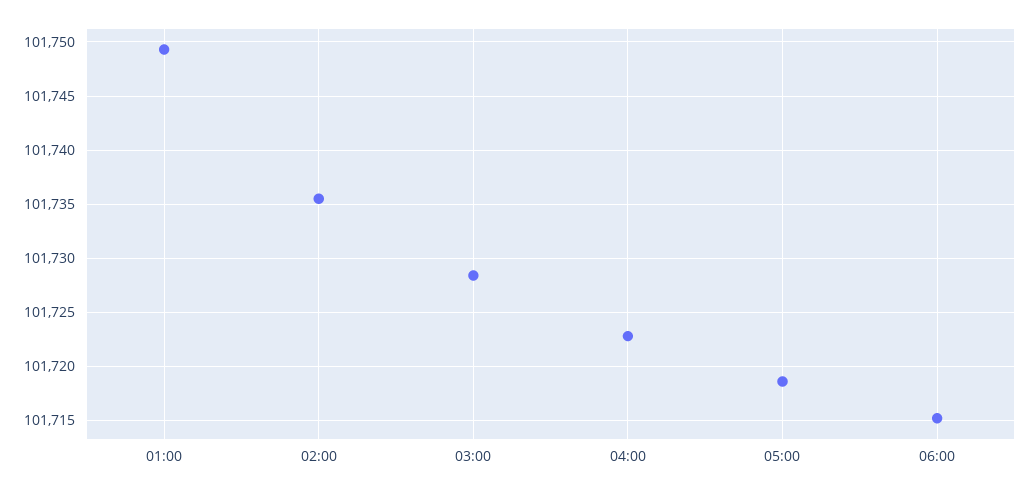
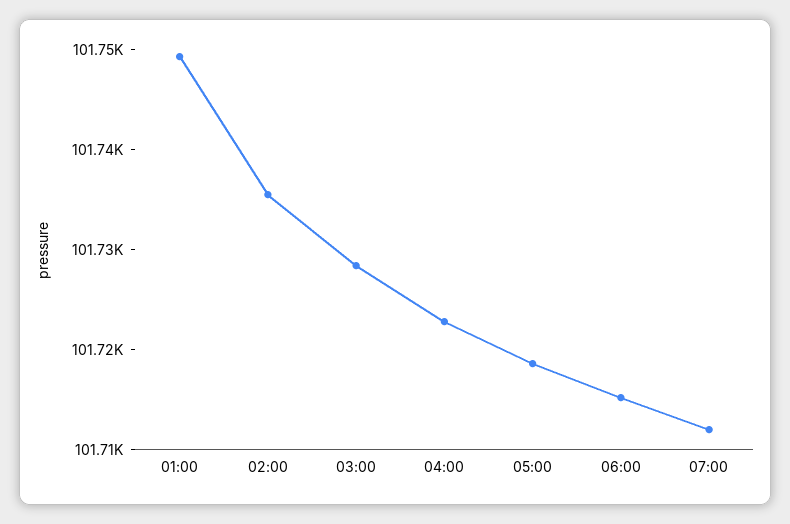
07:00: none -> 101712

